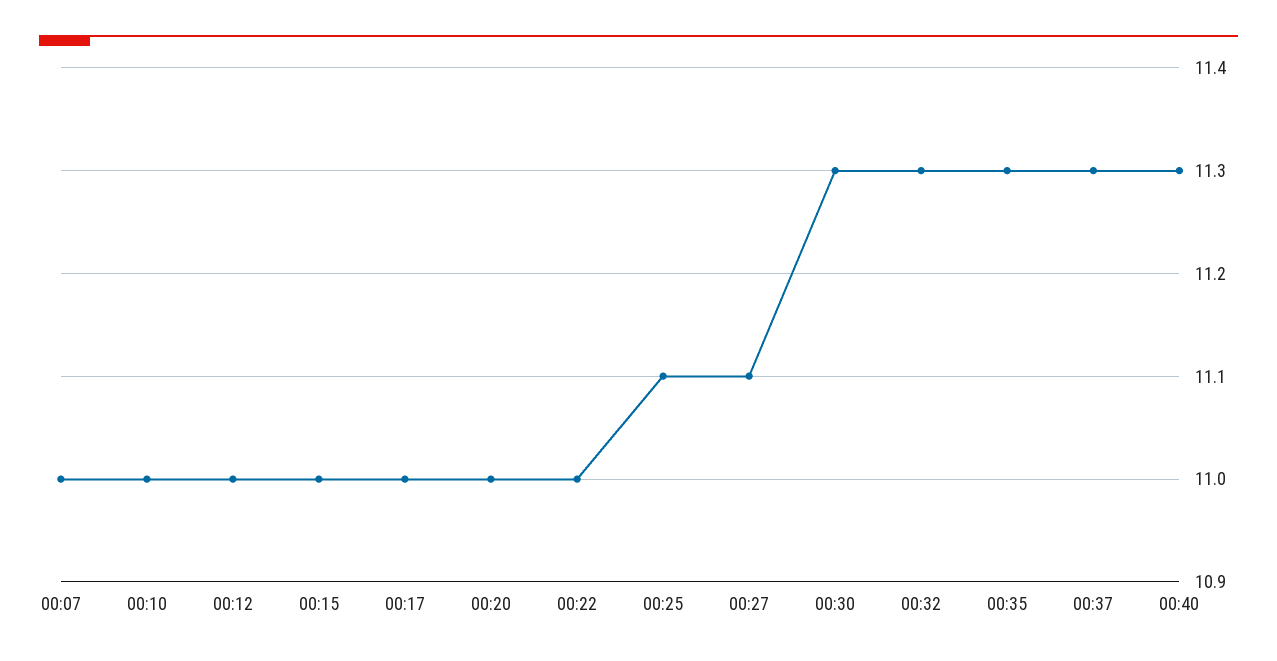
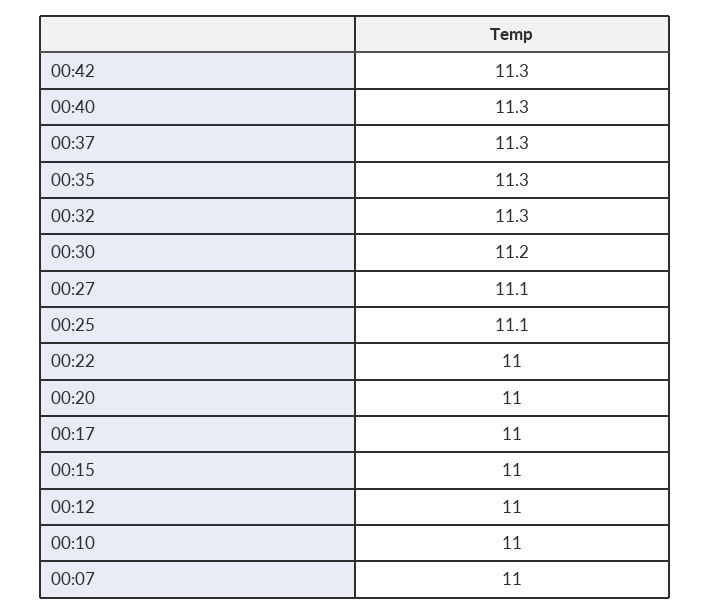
00:30: 11.3 -> 11.2
00:42: none -> 11.3

